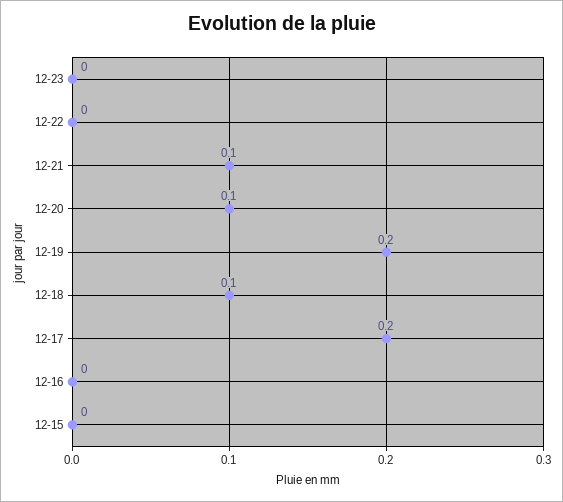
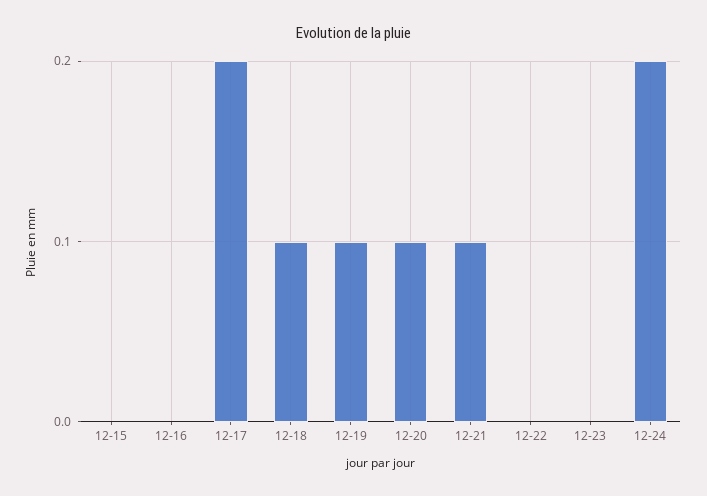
12-19: 0.2 -> 0.1
12-24: none -> 0.2

